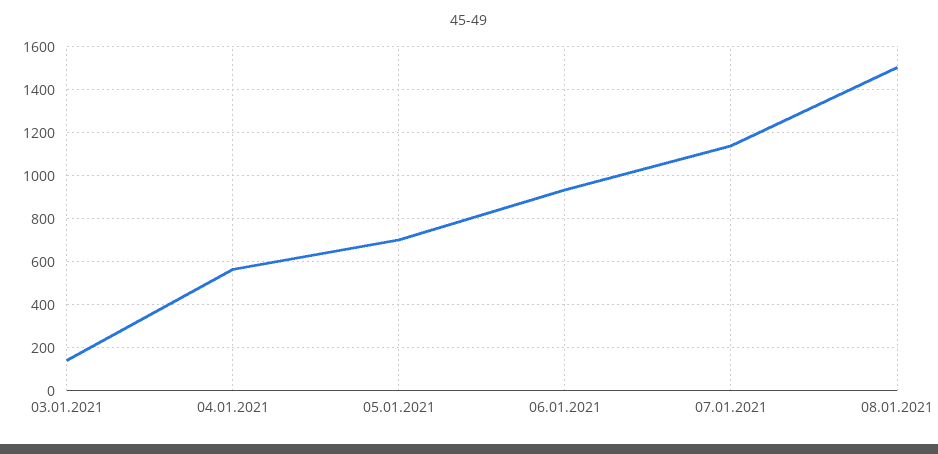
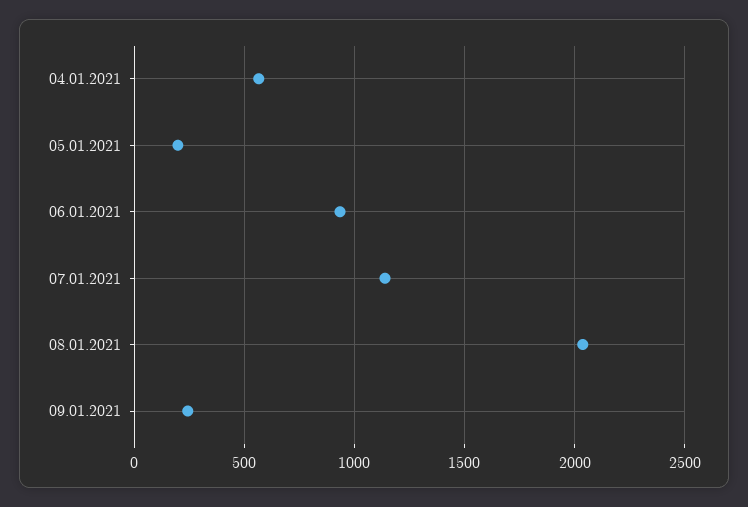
03.01.2021: 150 -> none
05.01.2021: 700 -> 200
08.01.2021: 1500 -> 2050
09.01.2021: none -> 250

